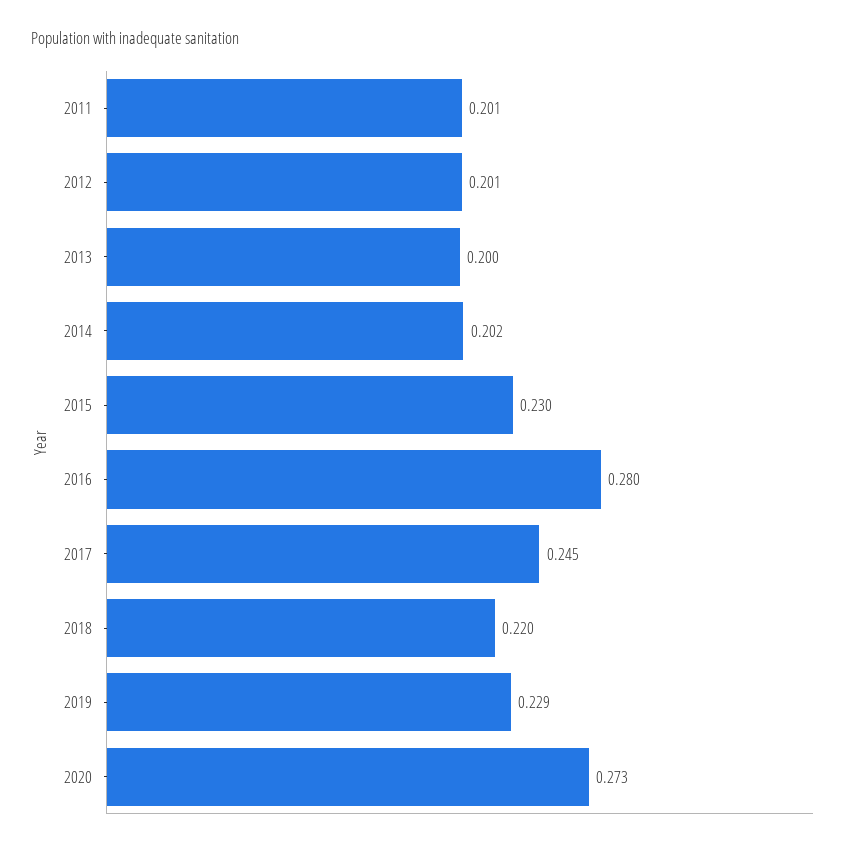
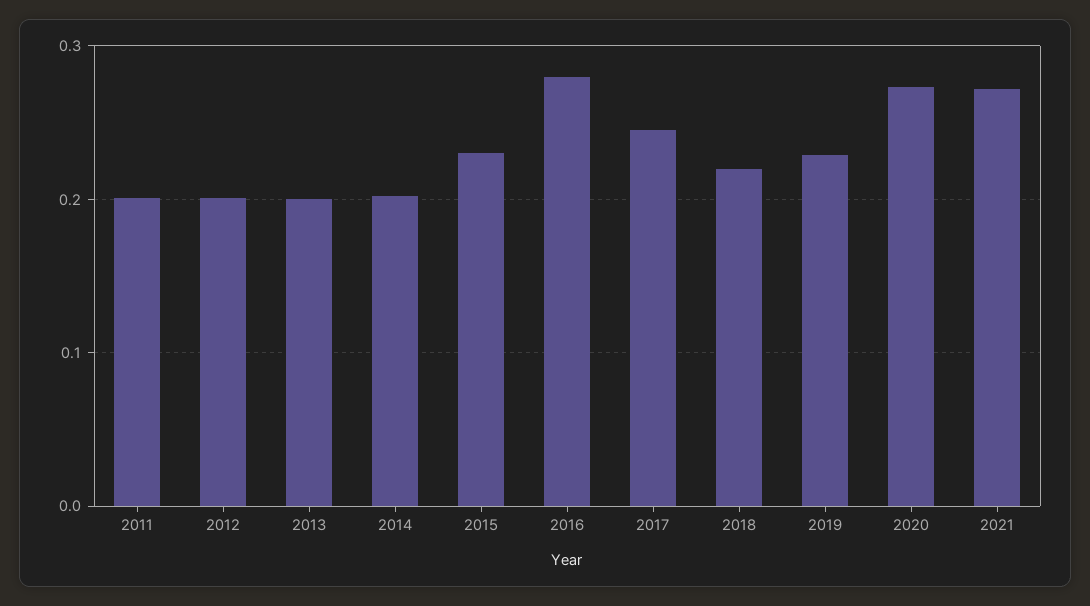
2021: none -> 0.27

